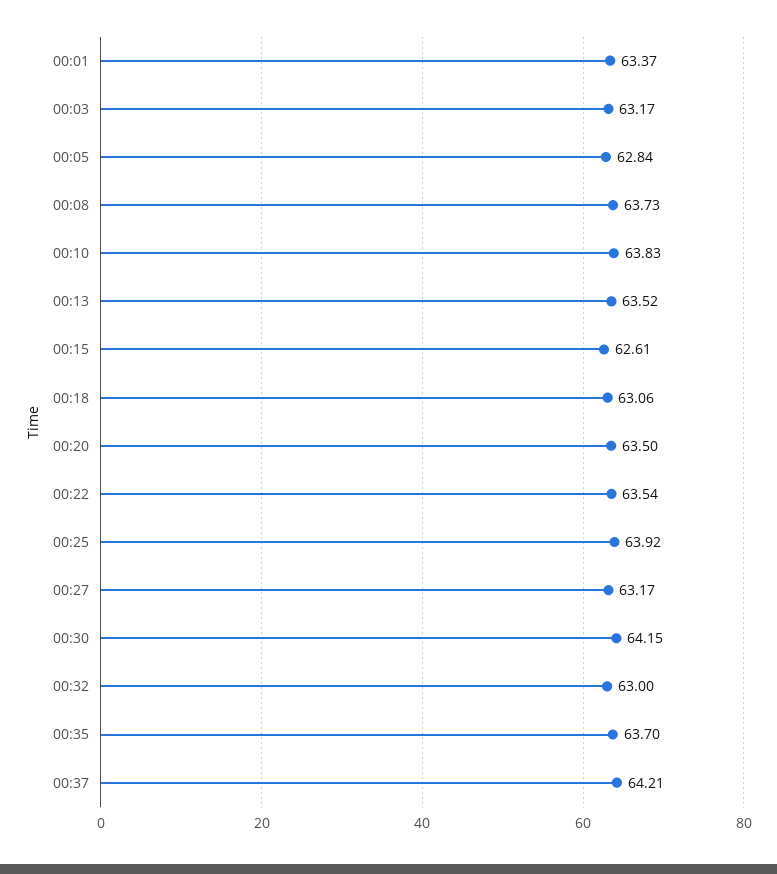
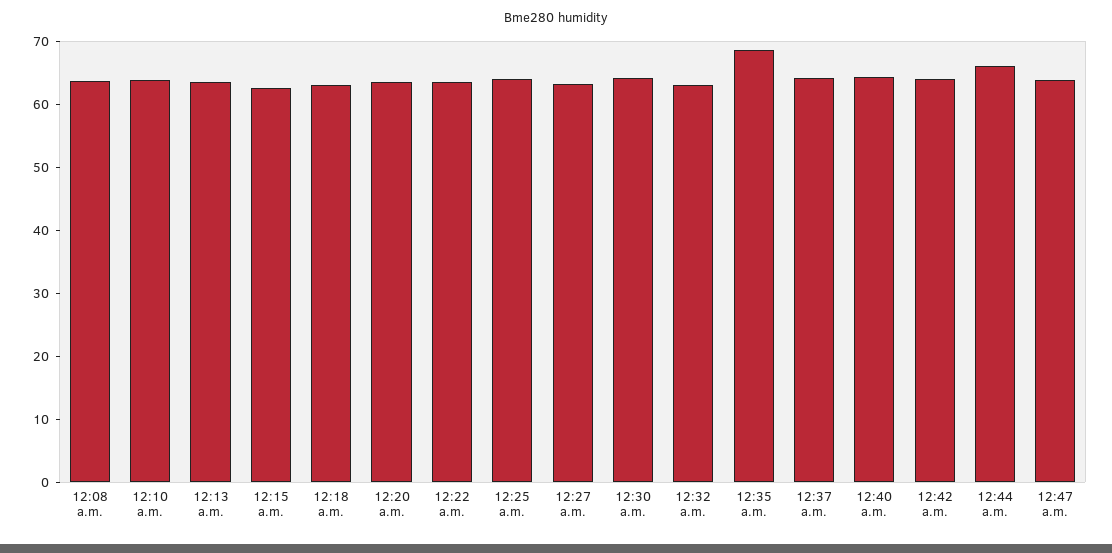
00:01: 63.37 -> none
00:03: 63.17 -> none
00:05: 62.84 -> none
00:35: 63.7 -> 68
12:40 a.m.: none -> 64
12:42 a.m.: none -> 64
12:44 a.m.: none -> 66
12:47 a.m.: none -> 64

